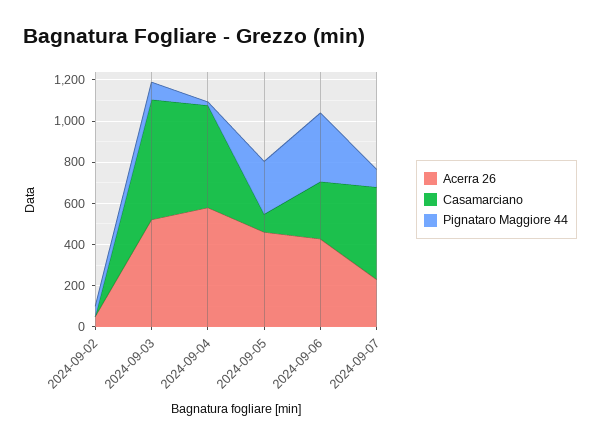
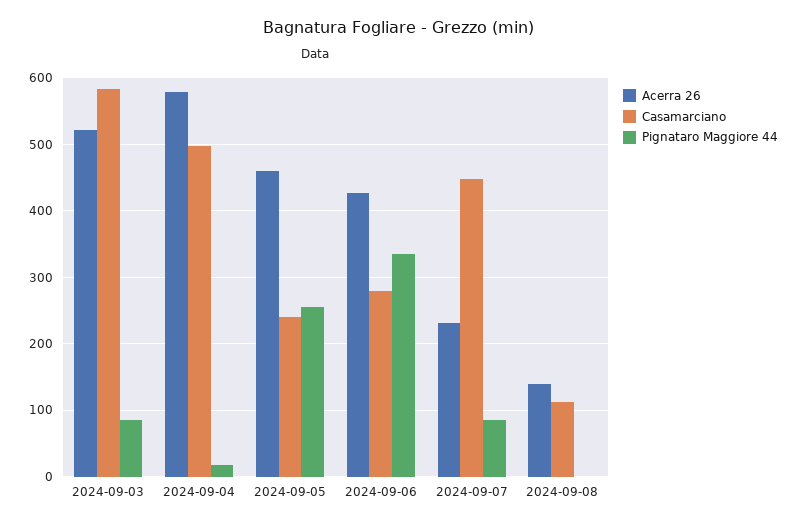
Acerra 26, 2024-09-02: 50 -> none
Casamarciano, 2024-09-02: 0 -> none
Pignataro Maggiore 44, 2024-09-02: 50 -> none
Casamarciano, 2024-09-05: 100 -> 240
Acerra 26, 2024-09-08: none -> 140
Casamarciano, 2024-09-08: none -> 110
Pignataro Maggiore 44, 2024-09-08: none -> 0

